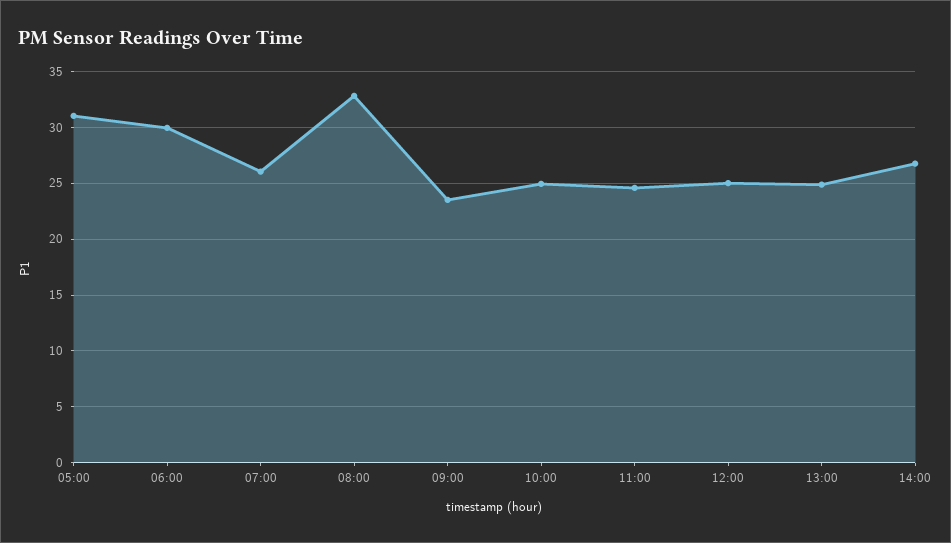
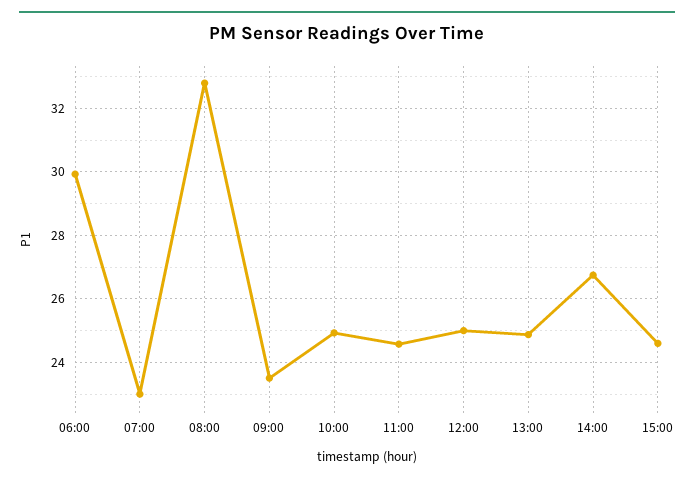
05:00: 31 -> none
07:00: 26 -> 23
15:00: none -> 24.6

